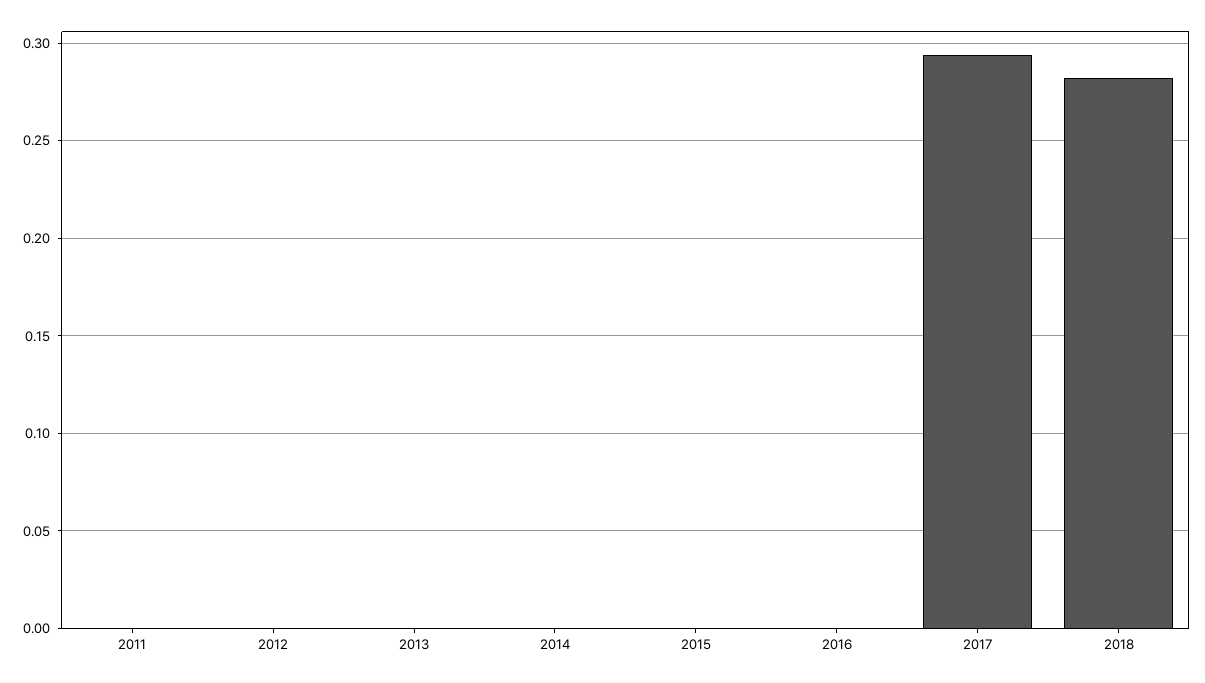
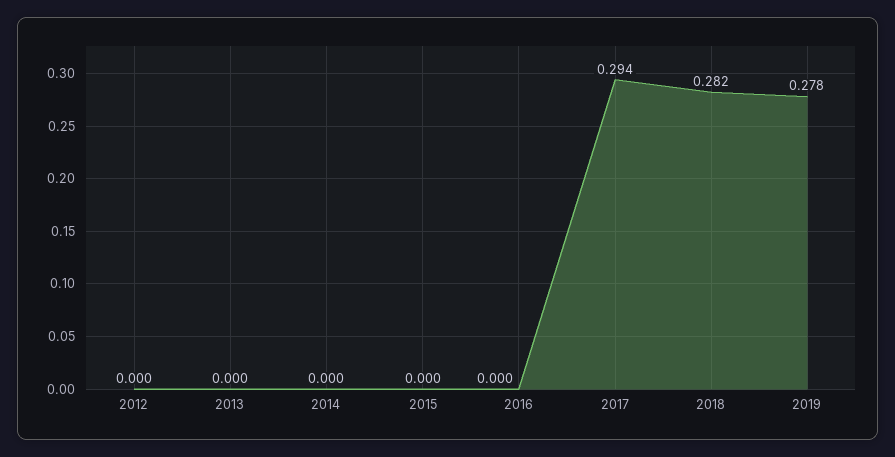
2011: 0 -> none
2019: none -> 0.278

